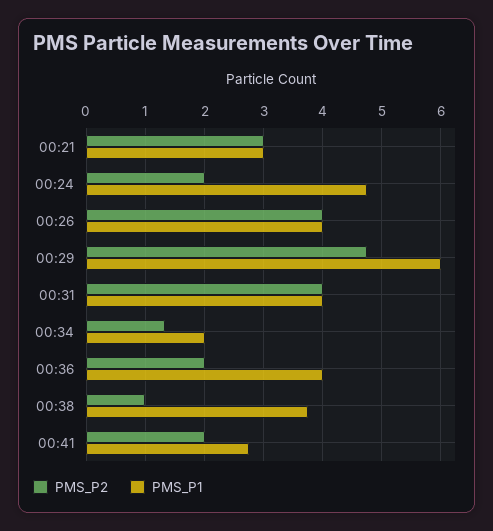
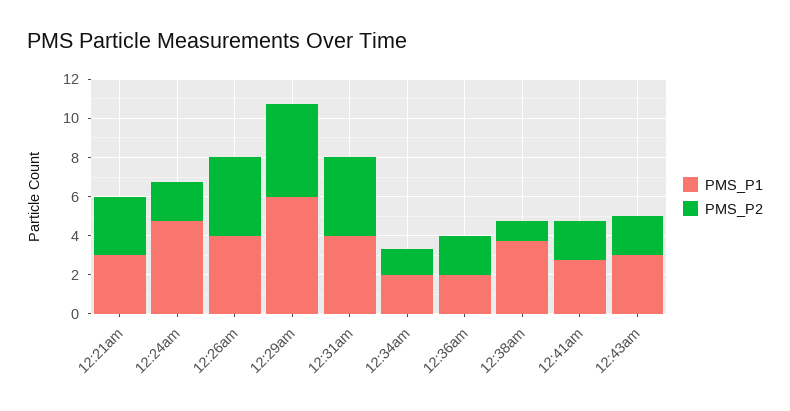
PMS_P1, 00:36: 4 -> 2
PMS_P1, 12:43am: none -> 3
PMS_P2, 12:43am: none -> 2

